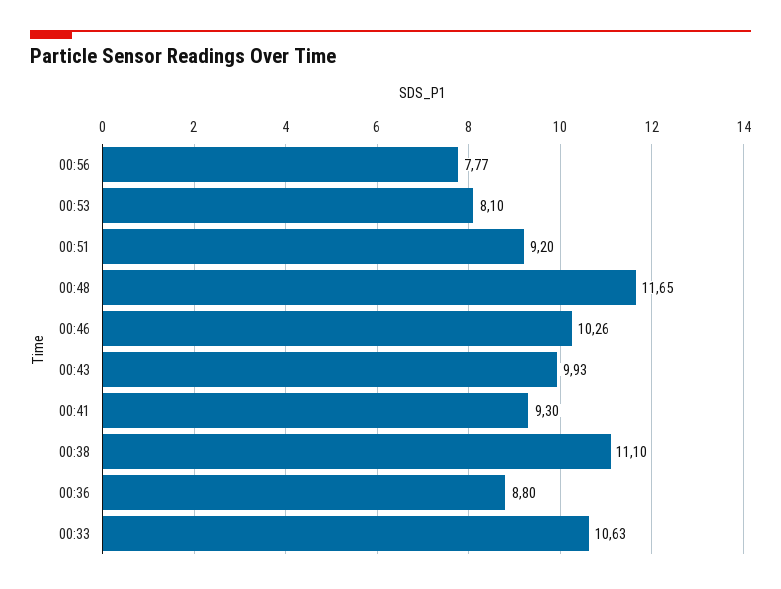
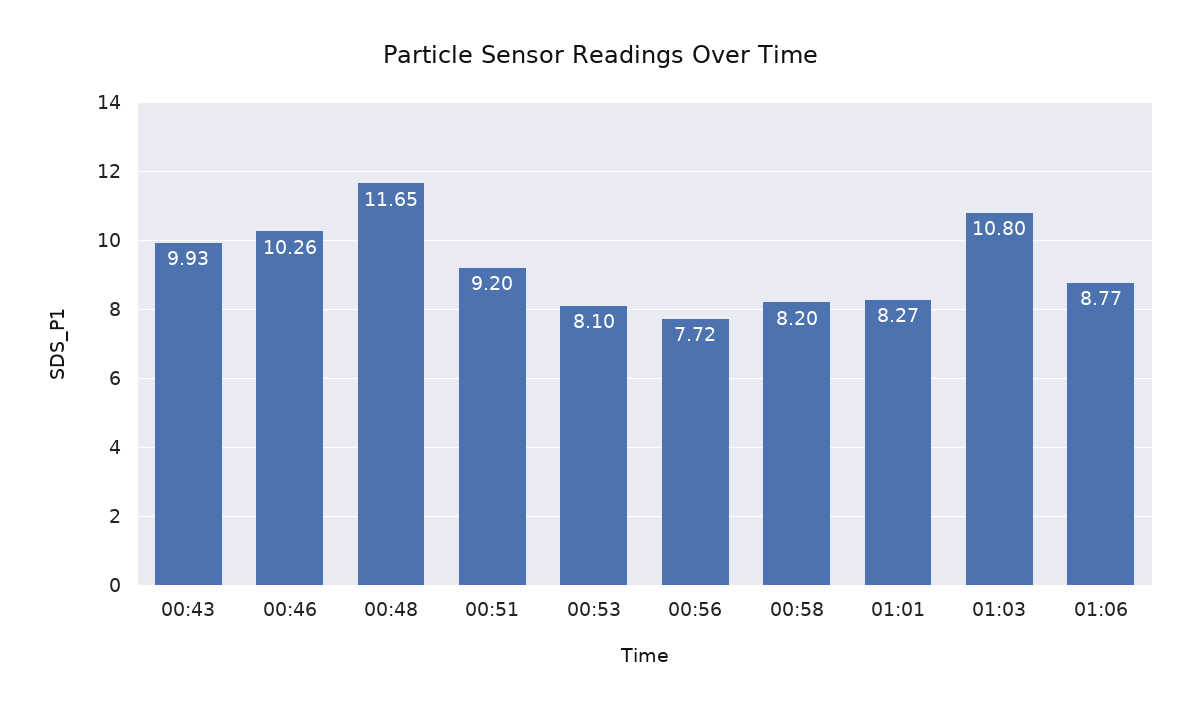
00:56: 7.77 -> 7.72
00:41: 9.3 -> none
00:38: 11.1 -> none
00:36: 8.8 -> none
00:33: 10.63 -> none
00:58: none -> 8.2
01:01: none -> 8.27
01:03: none -> 10.8
01:06: none -> 8.77

